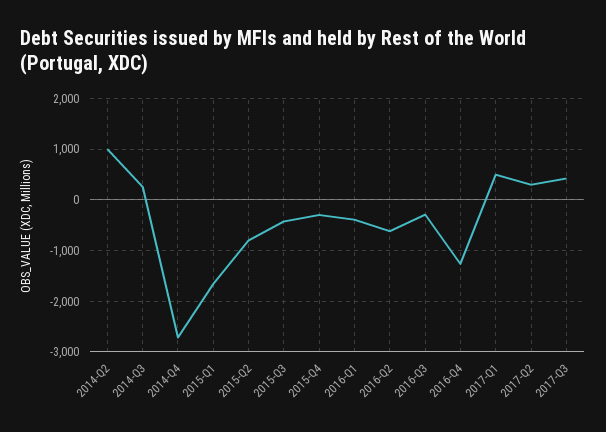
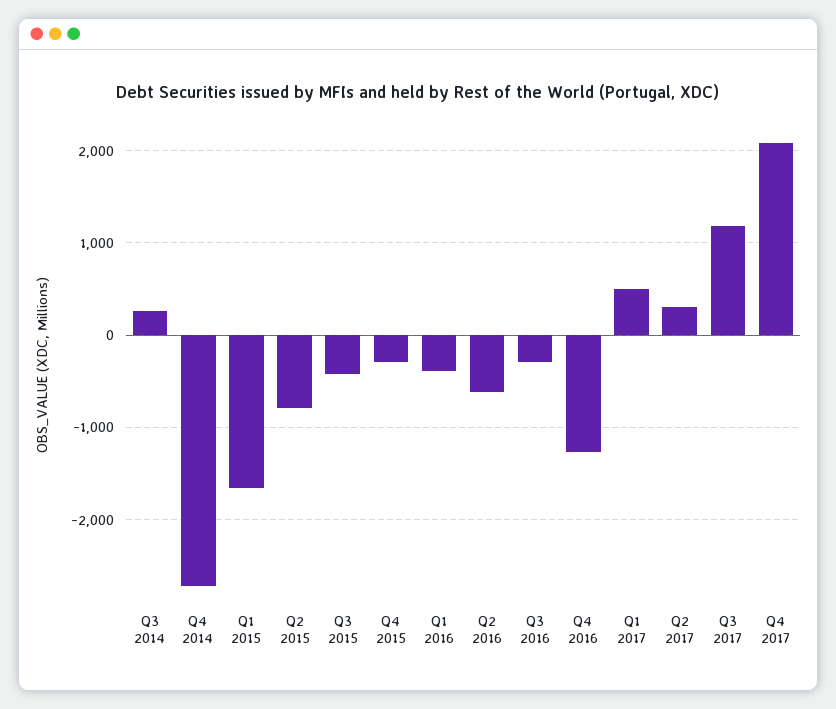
2014-Q2: 1000 -> none
2017-Q3: 400 -> 1200
Q4 2017: none -> 2100

